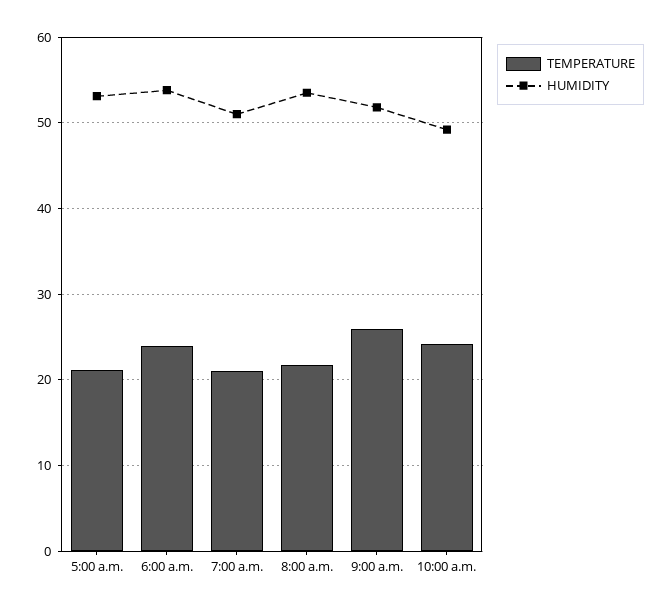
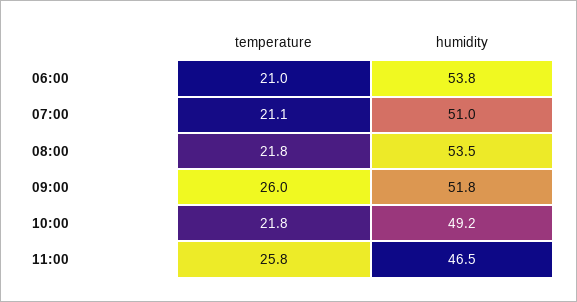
TEMPERATURE, 5:00 a.m.: 21 -> none
HUMIDITY, 5:00 a.m.: 53 -> none
TEMPERATURE, 6:00 a.m.: 24 -> 21
TEMPERATURE, 10:00 a.m.: 24 -> 21.8
TEMPERATURE, 11:00: none -> 25.8
HUMIDITY, 11:00: none -> 46.5

